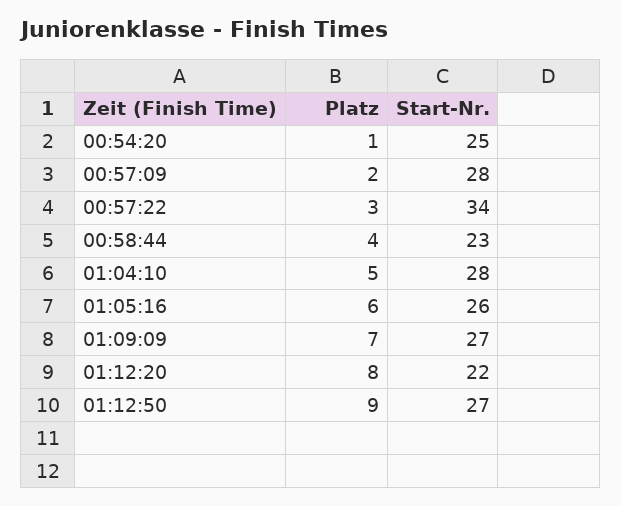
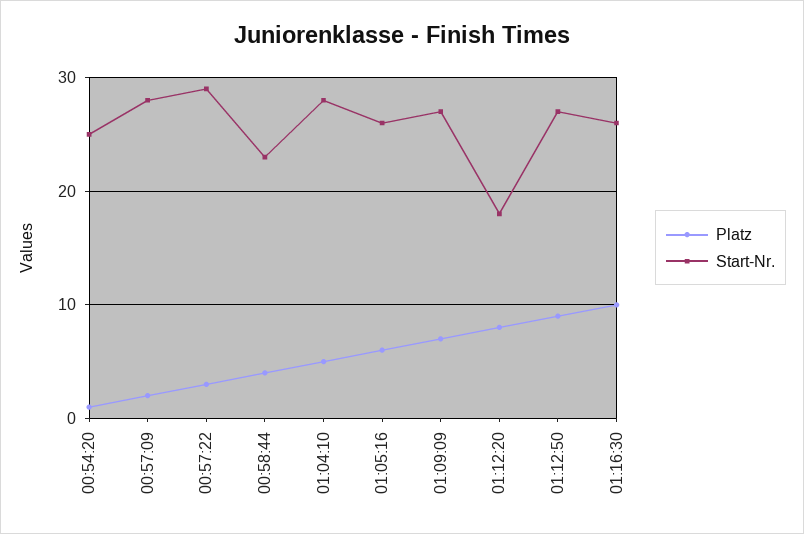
Start-Nr., 00:57:22: 34 -> 29
Start-Nr., 01:12:20: 22 -> 18
Platz, 01:16:30: none -> 10
Start-Nr., 01:16:30: none -> 26

